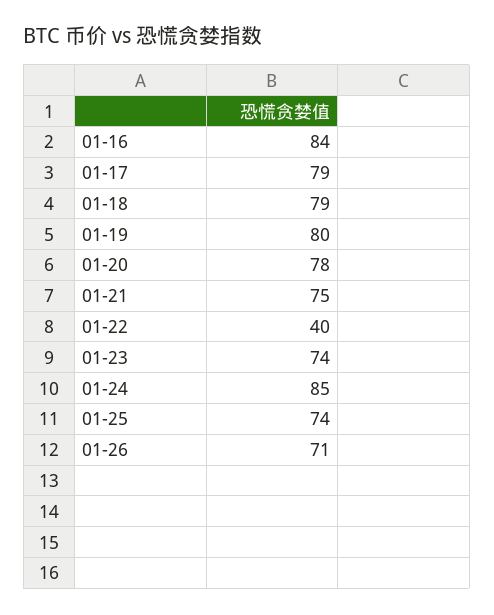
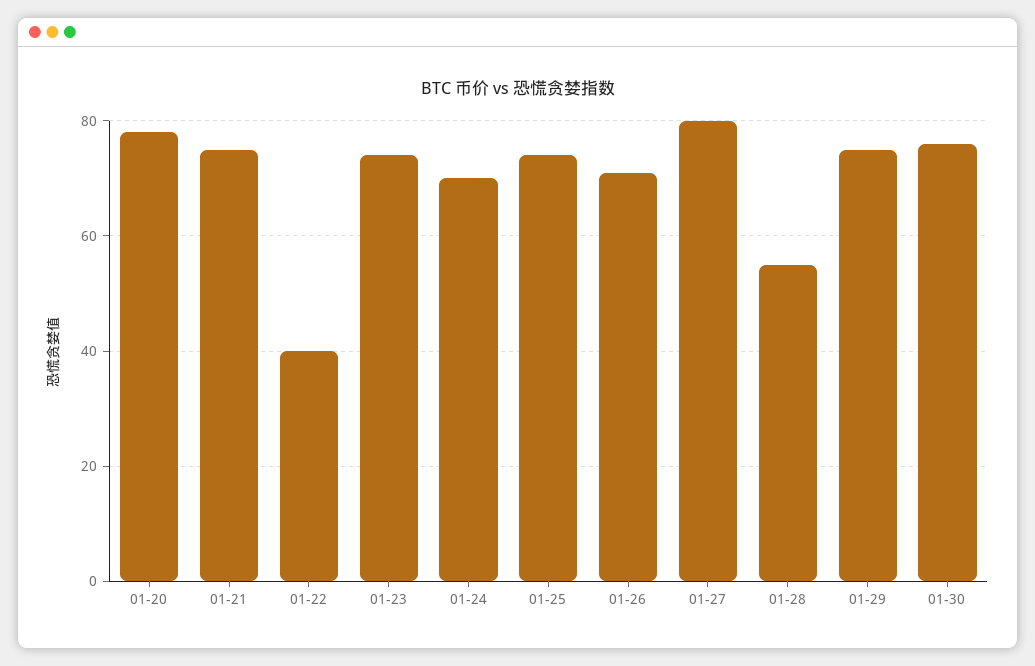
01-16: 84 -> none
01-17: 79 -> none
01-18: 79 -> none
01-19: 80 -> none
01-24: 85 -> 70
01-27: none -> 80
01-28: none -> 55
01-29: none -> 75
01-30: none -> 75

